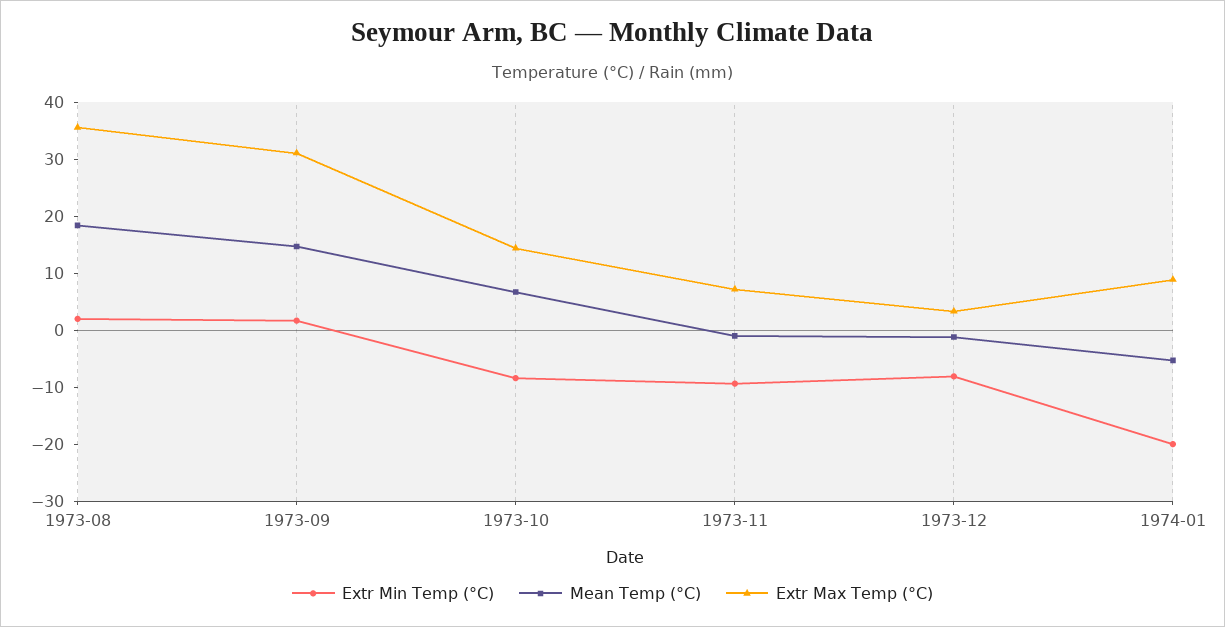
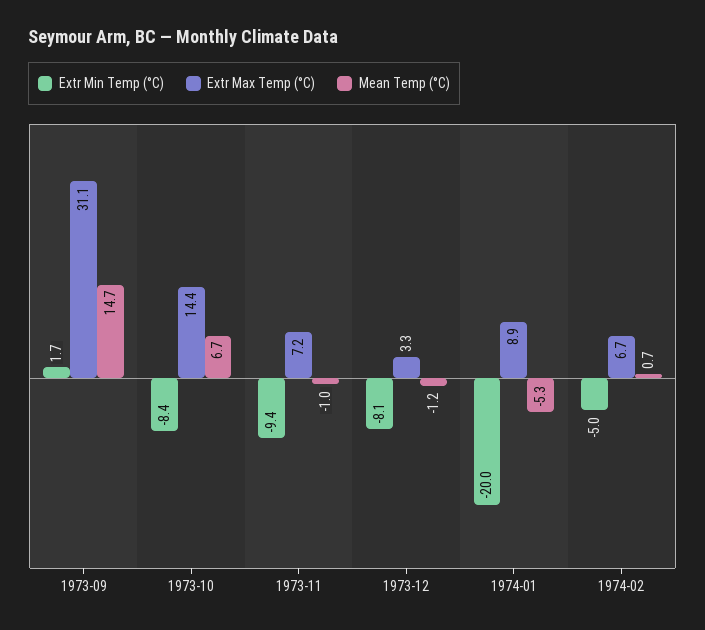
Extr Min Temp (°C), 1973-08: 2 -> none
Mean Temp (°C), 1973-08: 18 -> none
Extr Max Temp (°C), 1973-08: 36 -> none
Extr Min Temp (°C), 1974-02: none -> -5
Extr Max Temp (°C), 1974-02: none -> 6.7
Mean Temp (°C), 1974-02: none -> 0.7

